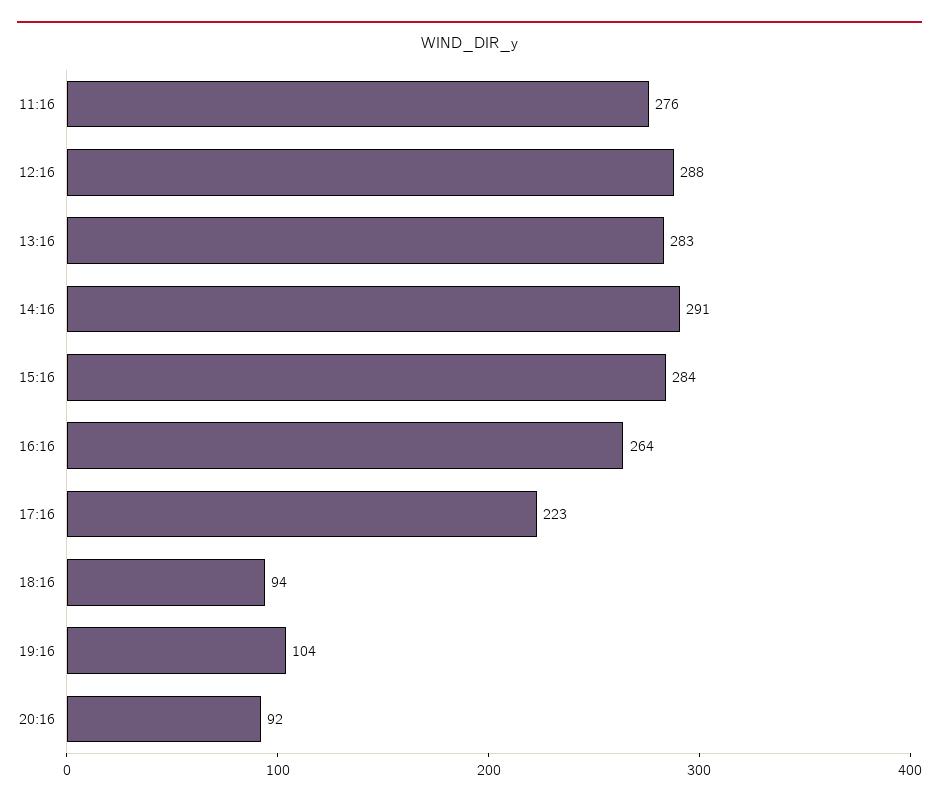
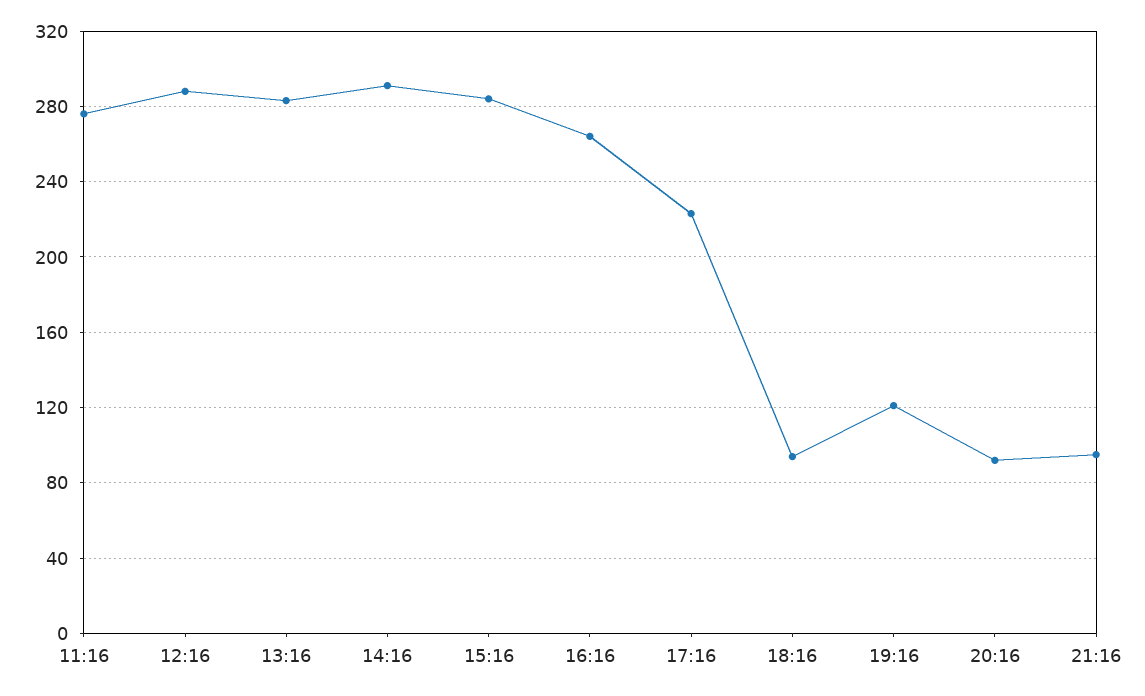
19:16: 104 -> 120
21:16: none -> 95

